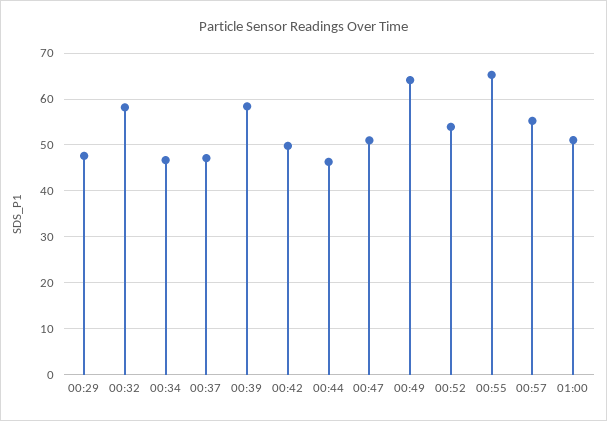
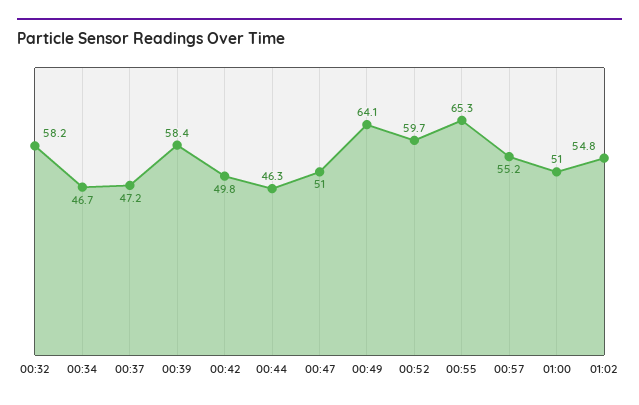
00:29: 48 -> none
00:52: 54 -> 59.7
01:02: none -> 54.8

